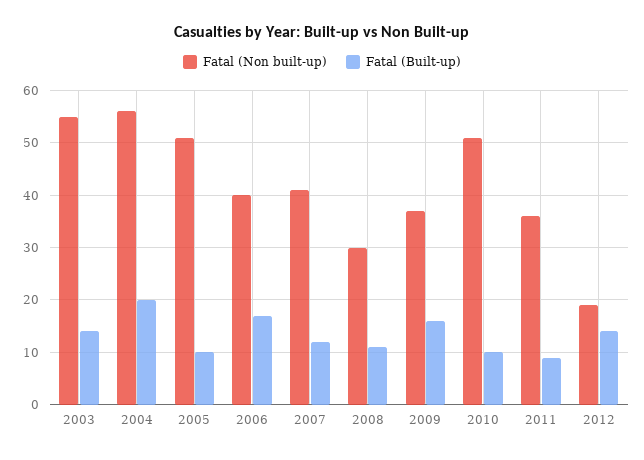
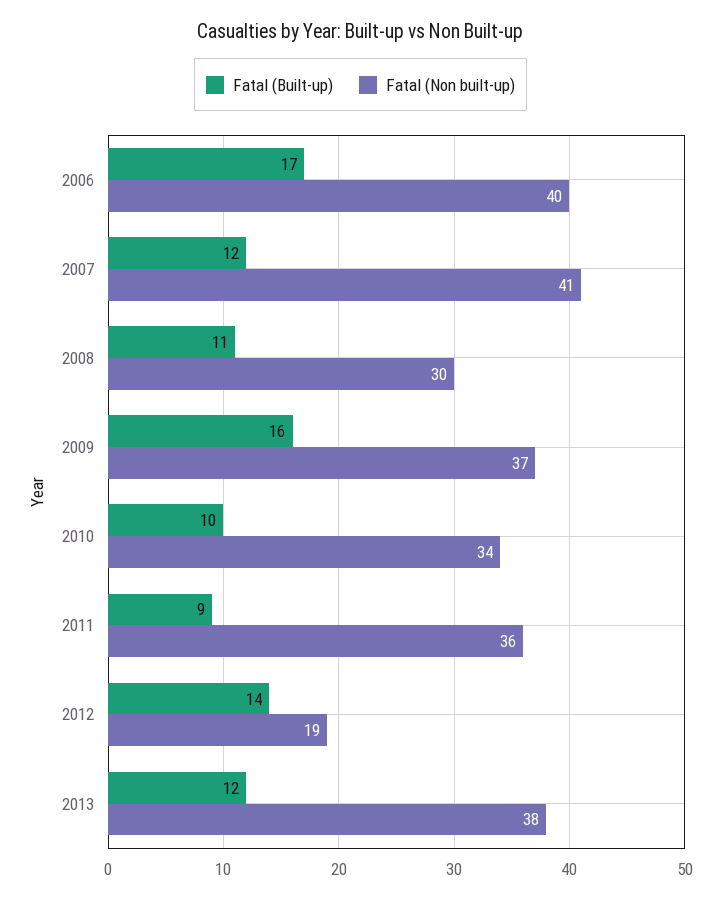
Fatal (Non built-up), 2003: 55 -> none
Fatal (Built-up), 2003: 15 -> none
Fatal (Non built-up), 2004: 55 -> none
Fatal (Built-up), 2004: 20 -> none
Fatal (Non built-up), 2005: 50 -> none
Fatal (Built-up), 2005: 10 -> none
Fatal (Non built-up), 2010: 50 -> 34
Fatal (Built-up), 2013: none -> 12
Fatal (Non built-up), 2013: none -> 38

